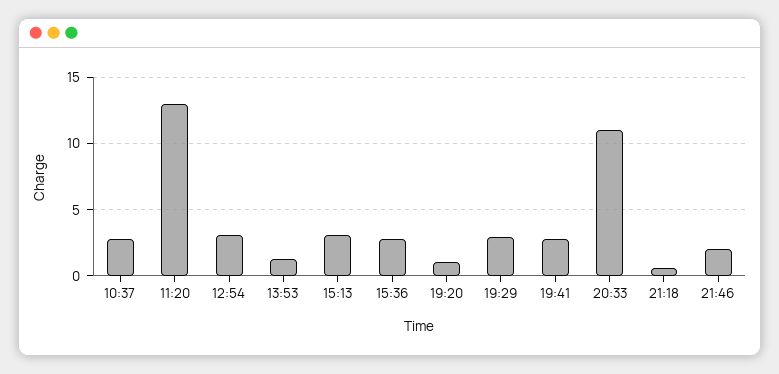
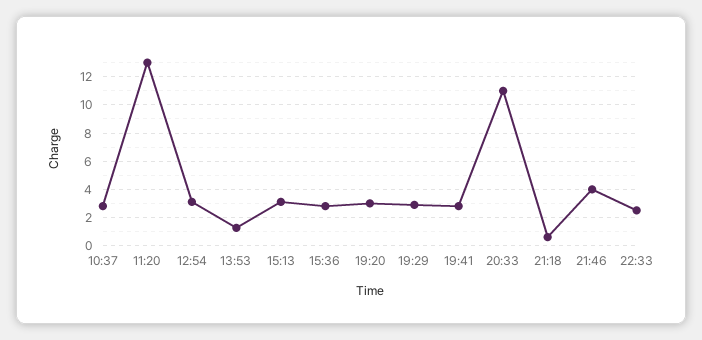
19:20: 1 -> 3
21:46: 2 -> 4
22:33: none -> 2.5

